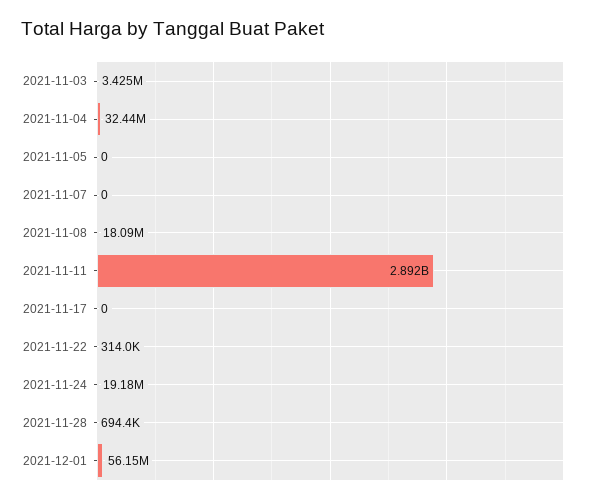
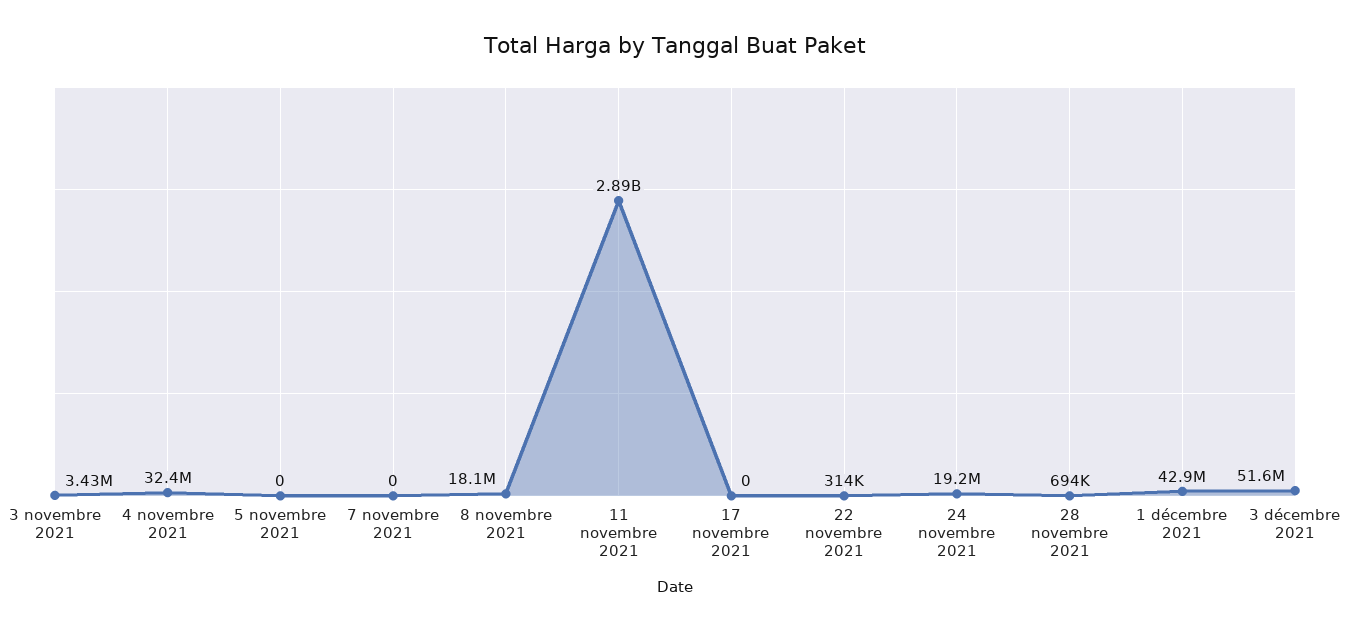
2021-12-01: 56150000 -> 42900000
3 décembre 2021: none -> 51600000

